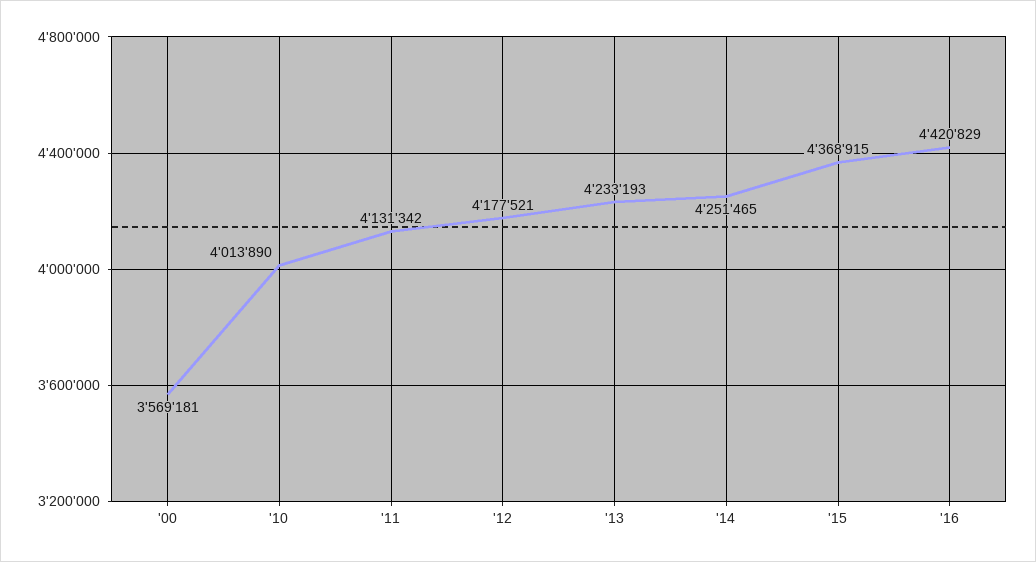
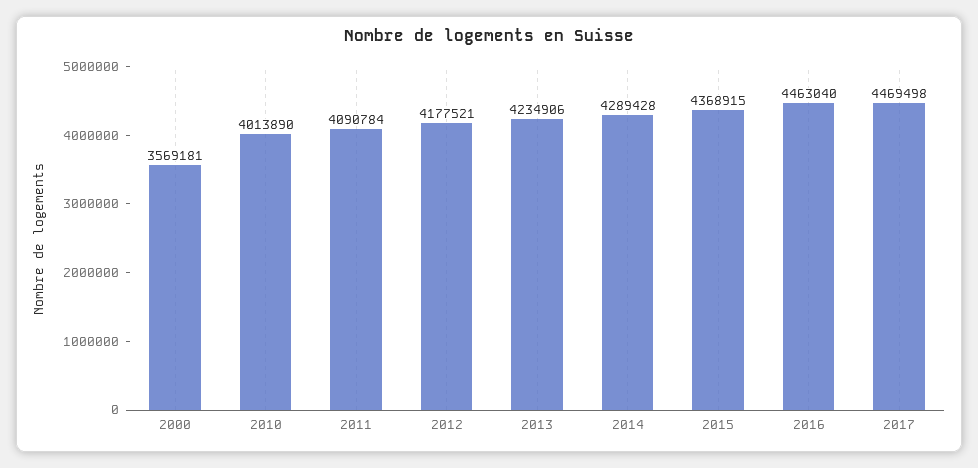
'11: 4131342 -> 4090784
'13: 4233193 -> 4234906
'14: 4251465 -> 4289428
'16: 4420829 -> 4463040
2017: none -> 4469498

